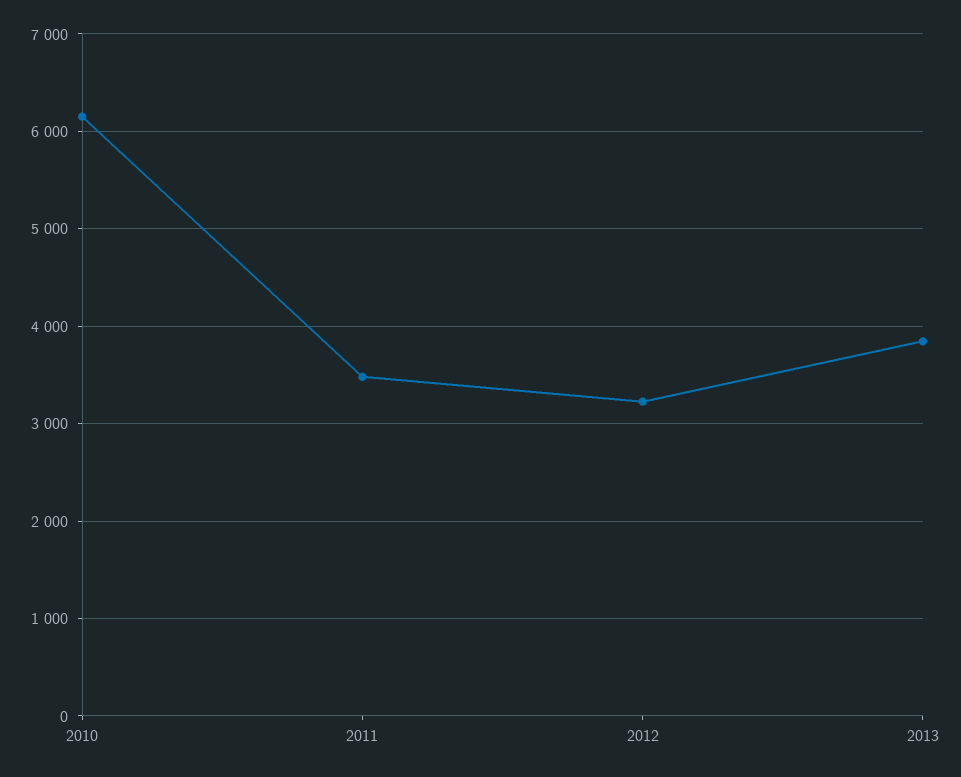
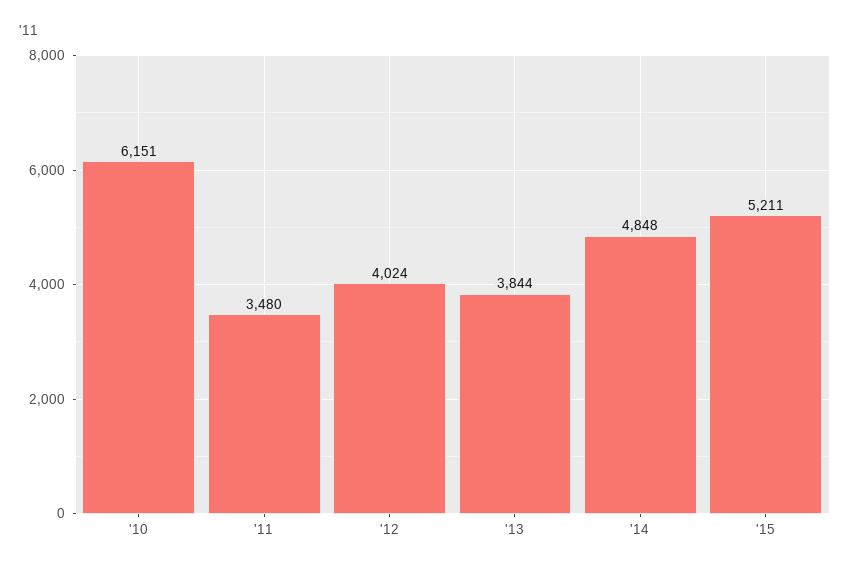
2012: 3200 -> 4024
'14: none -> 4848
'15: none -> 5211

